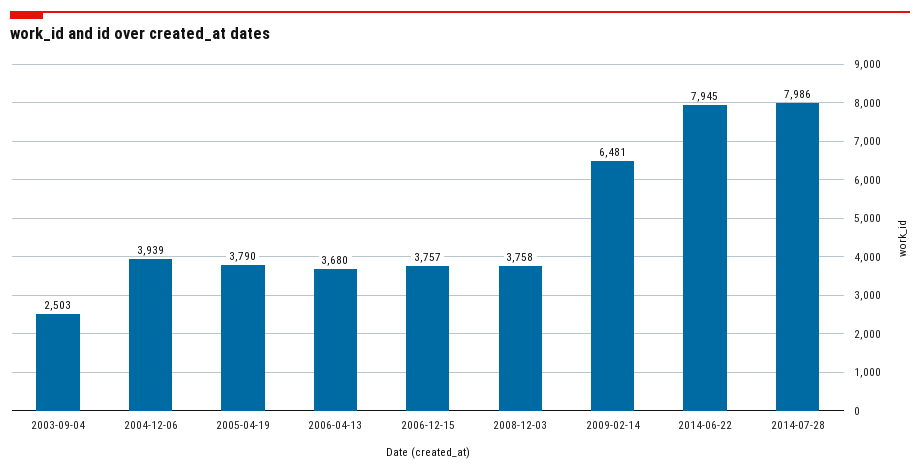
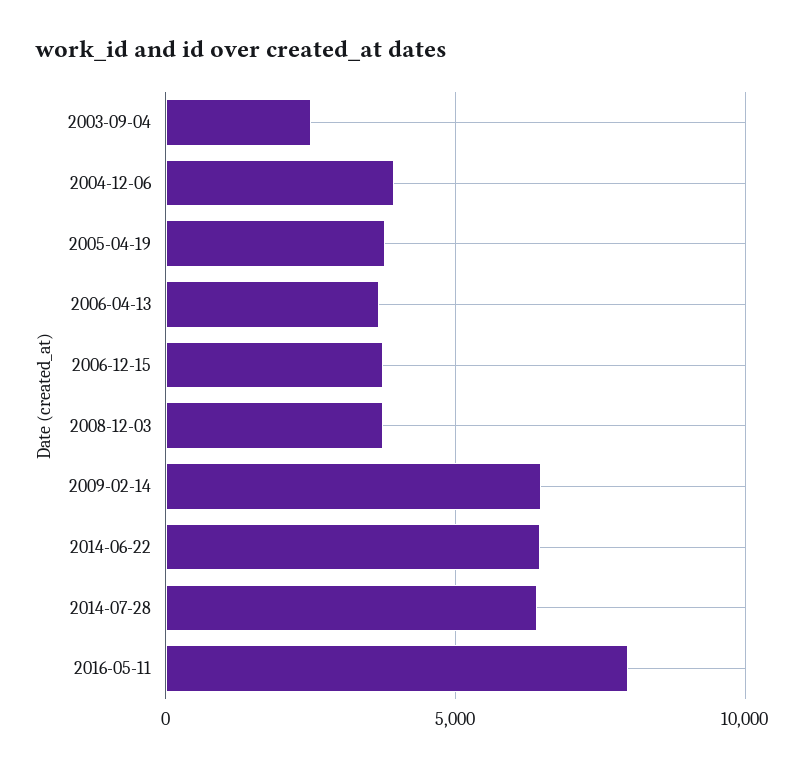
2014-06-22: 7945 -> 6500
2014-07-28: 7986 -> 6500
2016-05-11: none -> 8000

